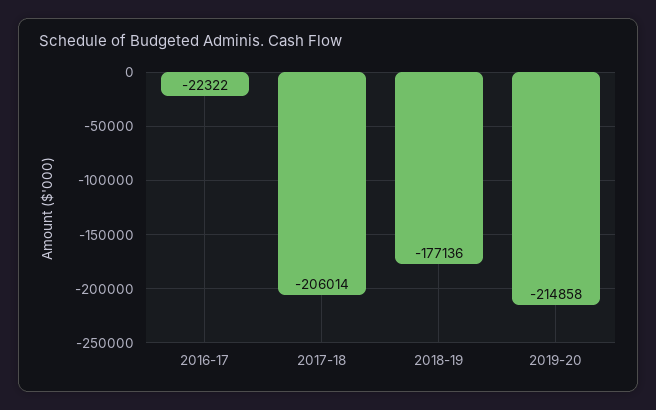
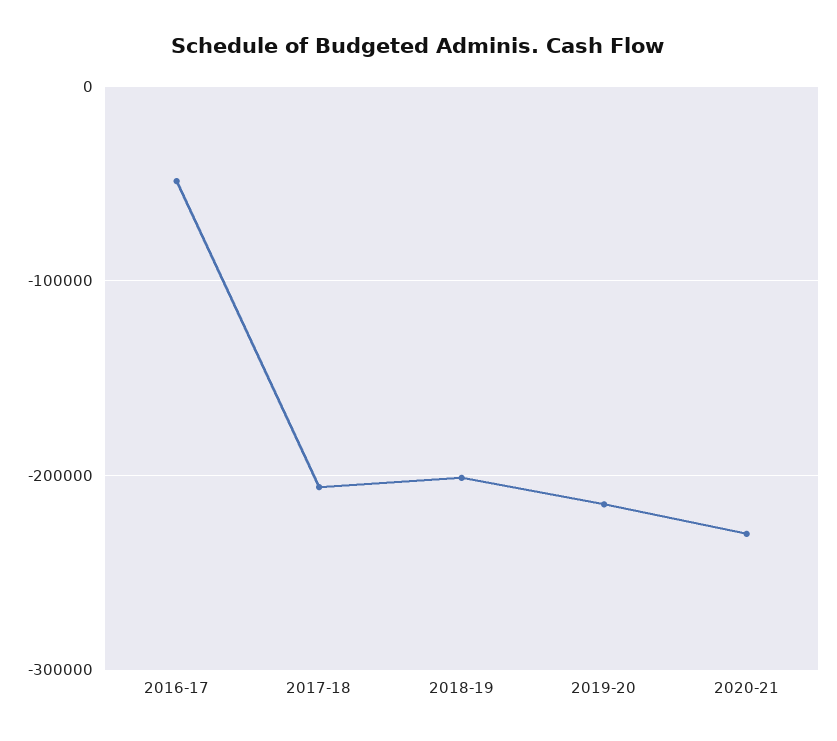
2016-17: -22322 -> -50000
2018-19: -177136 -> -200000
2020-21: none -> -230000

